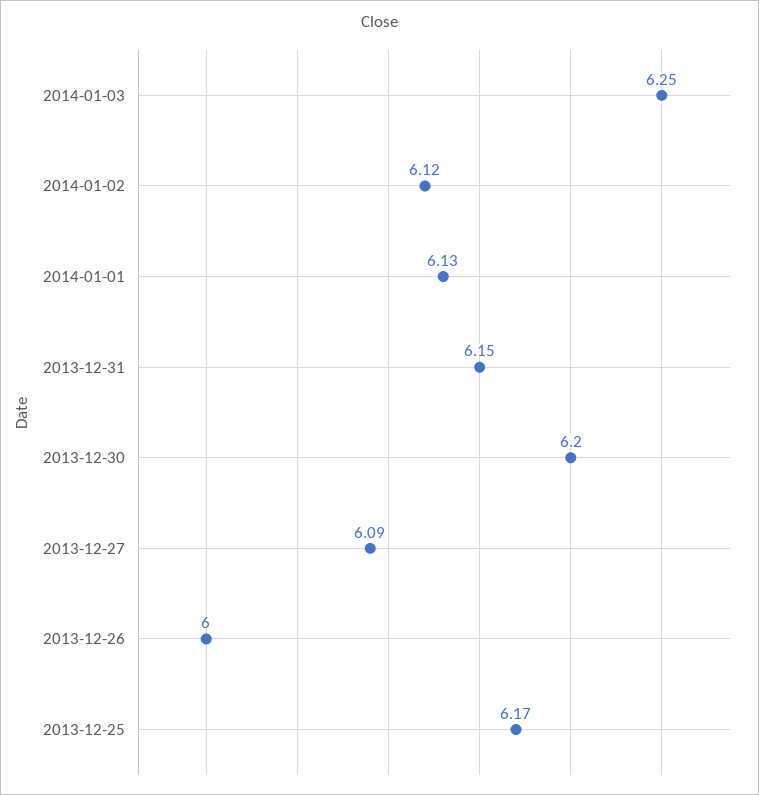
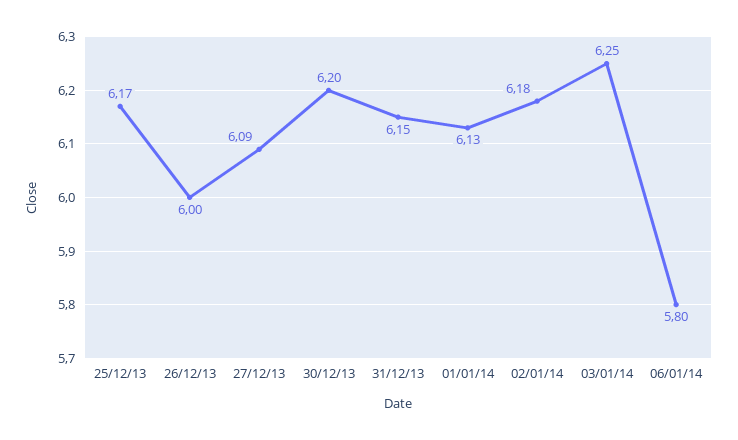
2014-01-02: 6.12 -> 6.18
06/01/14: none -> 5.8

